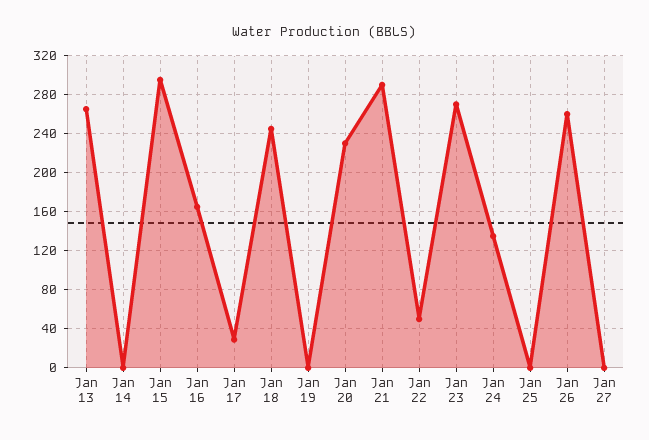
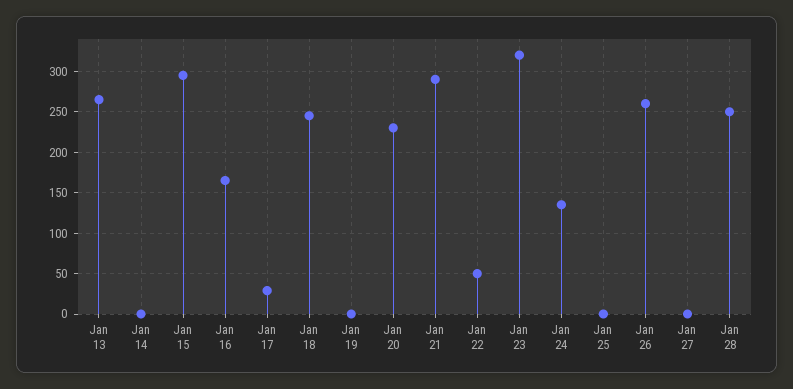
Jan 23: 270 -> 320
Jan 28: none -> 250

